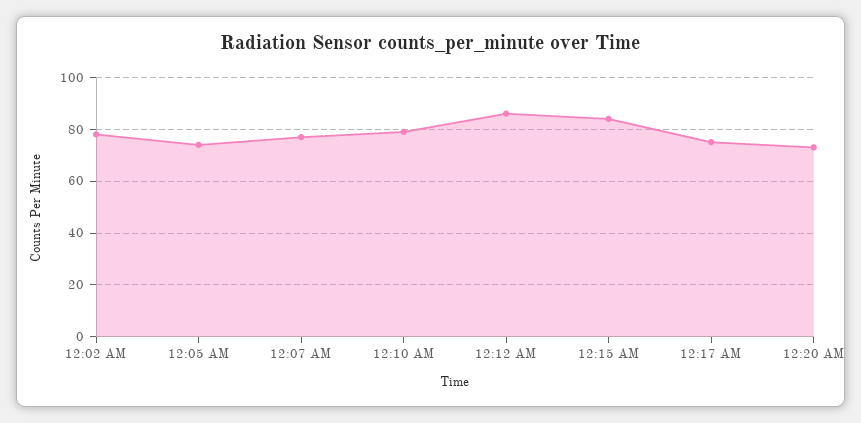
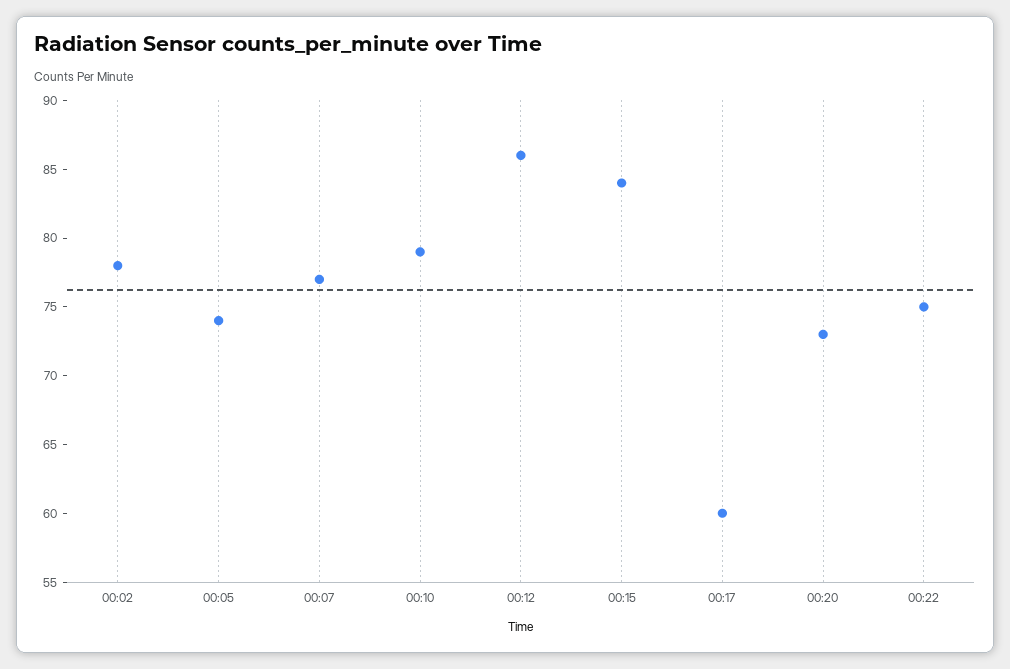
12:17 AM: 75 -> 60
00:22: none -> 75

